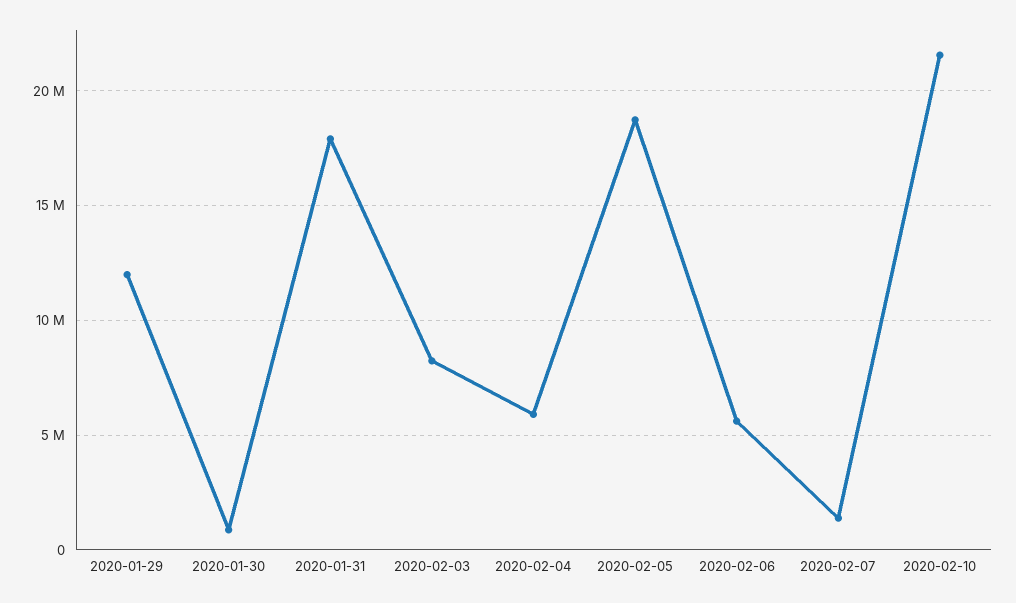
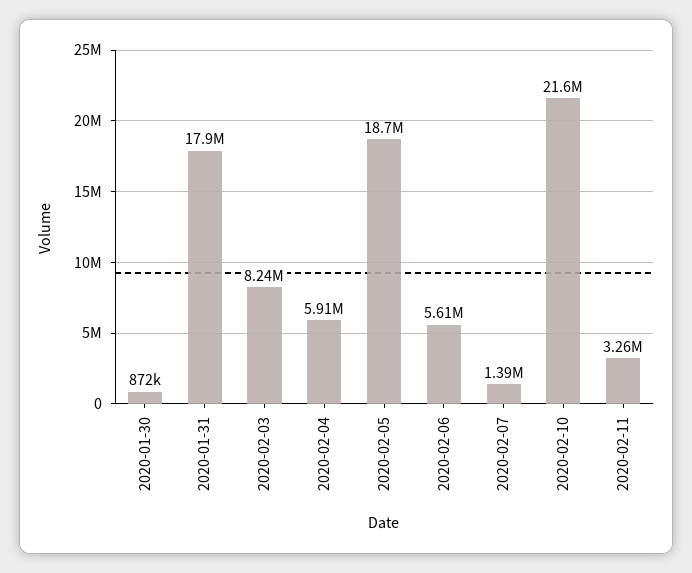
2020-01-29: 12000000 -> none
2020-02-11: none -> 3260000

